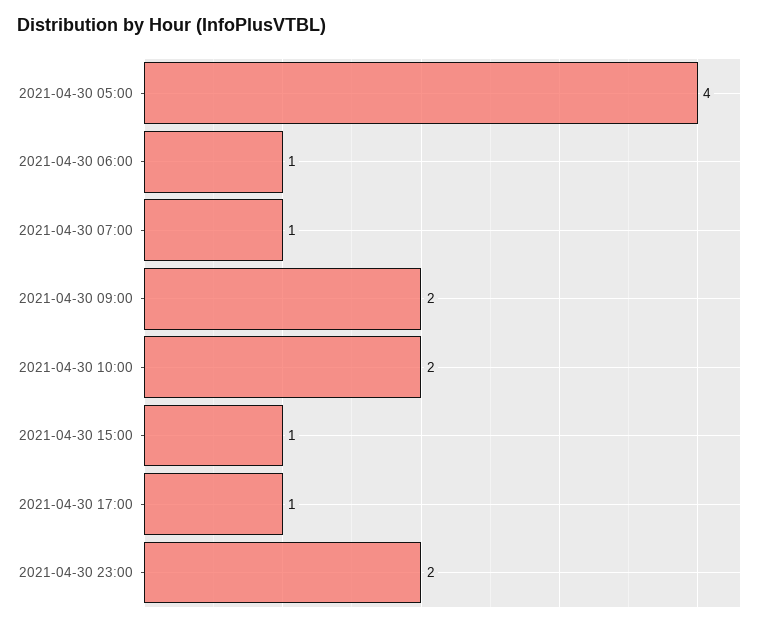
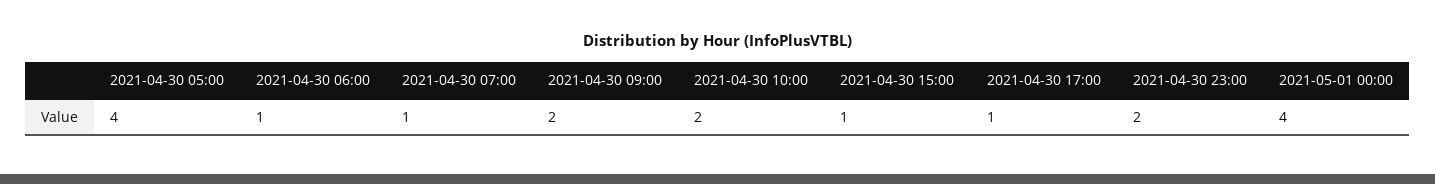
2021-05-01 00:00: none -> 4

